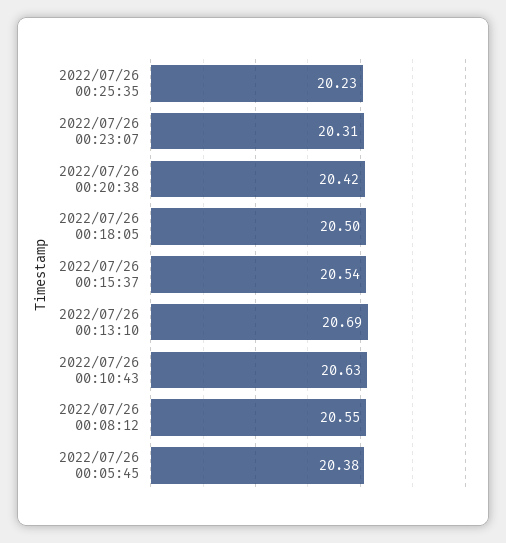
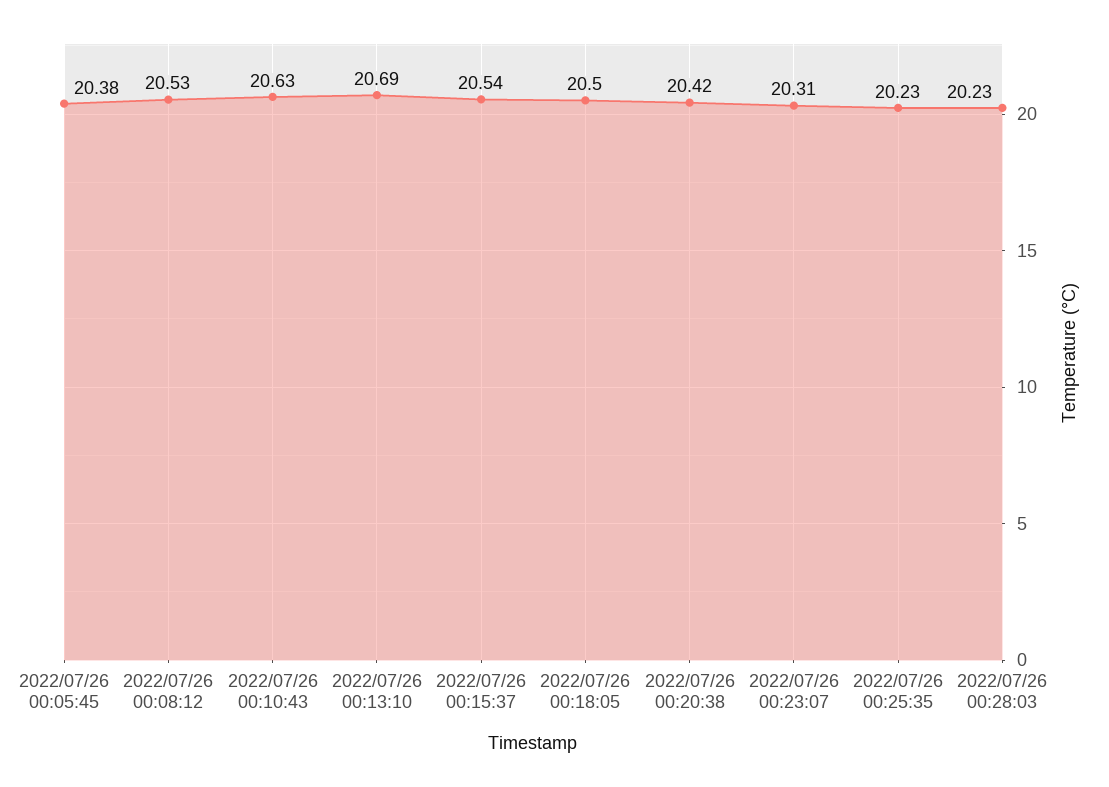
2022/07/26 00:08:12: 20.55 -> 20.53
2022/07/26 00:28:03: none -> 20.23

